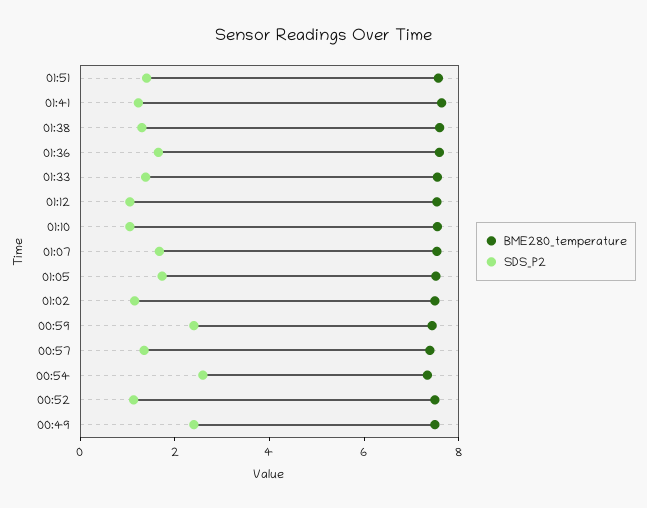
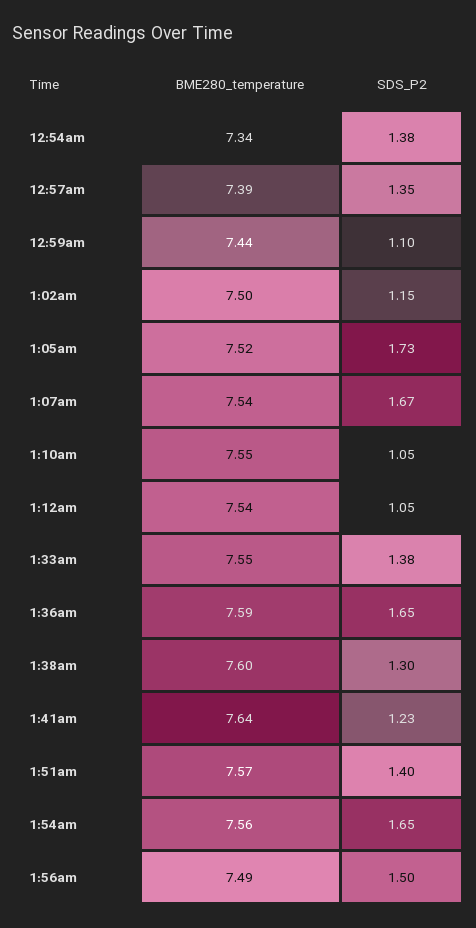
SDS_P2, 00:59: 2.5 -> 1.1
SDS_P2, 00:54: 2.5 -> 1.38
BME280_temperature, 00:52: 7.5 -> none
SDS_P2, 00:52: 1 -> none
BME280_temperature, 00:49: 7.5 -> none
SDS_P2, 00:49: 2.5 -> none
BME280_temperature, 1:54am: none -> 7.56
SDS_P2, 1:54am: none -> 1.65
BME280_temperature, 1:56am: none -> 7.49
SDS_P2, 1:56am: none -> 1.5

